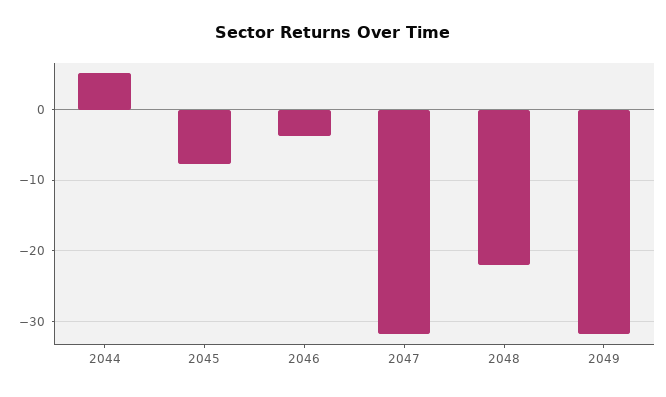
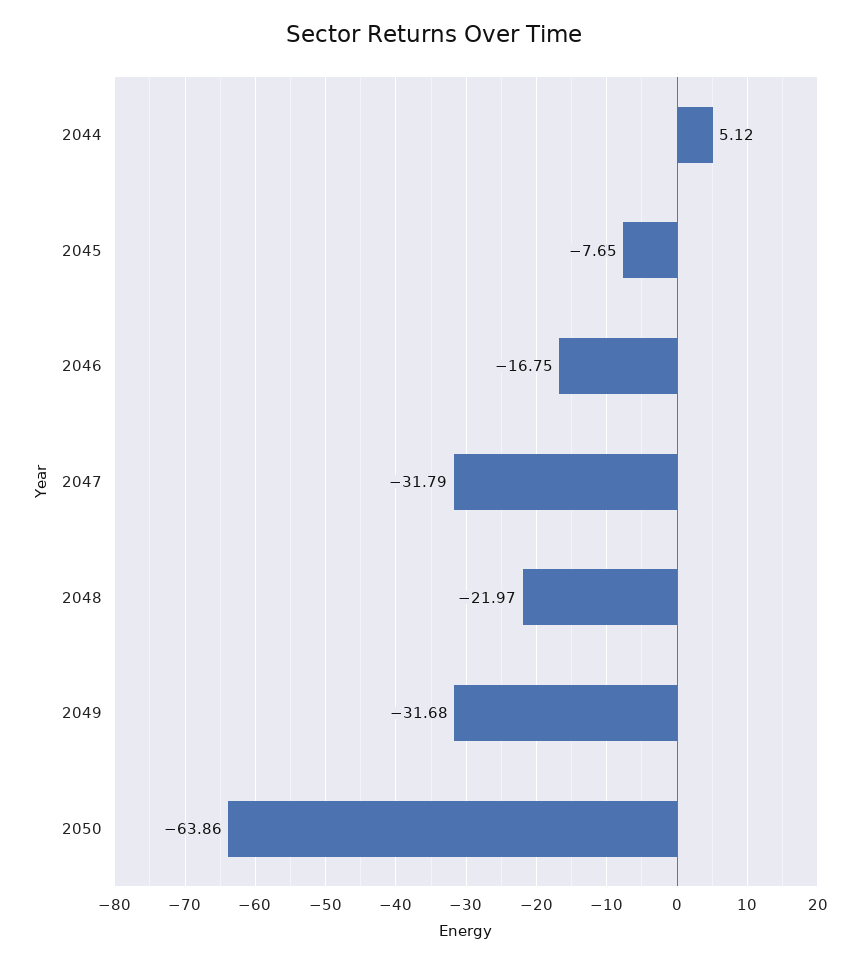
2046: -4 -> -16.75
2050: none -> -63.86

